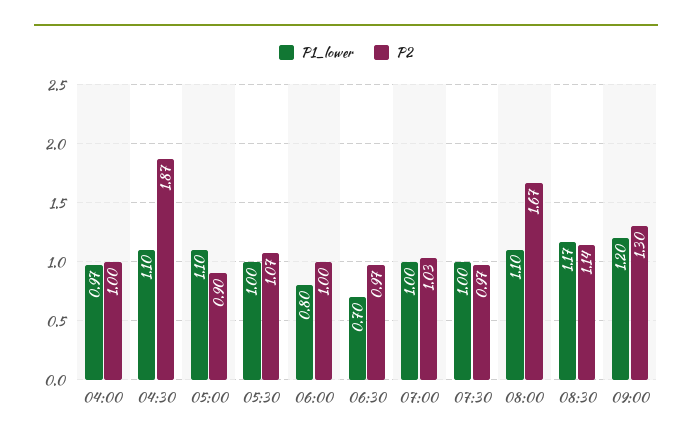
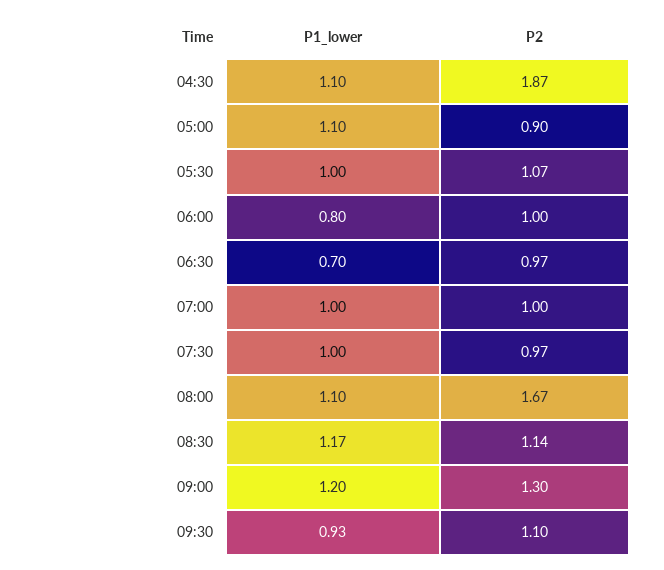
P1_lower, 04:00: 0.97 -> none
P2, 04:00: 1 -> none
P2, 07:00: 1.03 -> 1
P1_lower, 09:30: none -> 0.93
P2, 09:30: none -> 1.1

